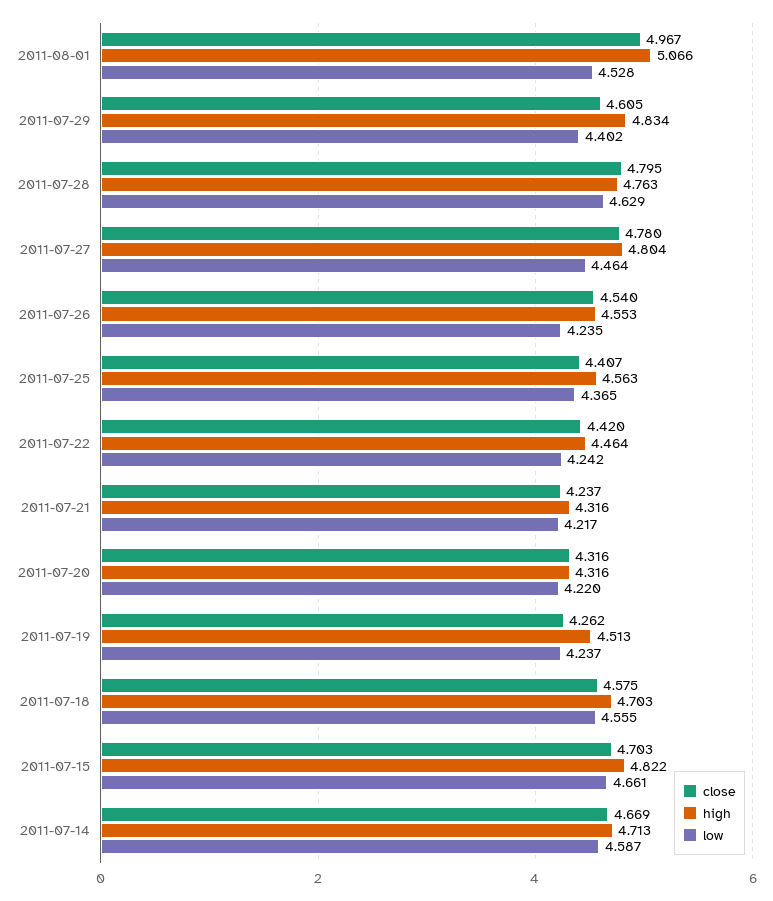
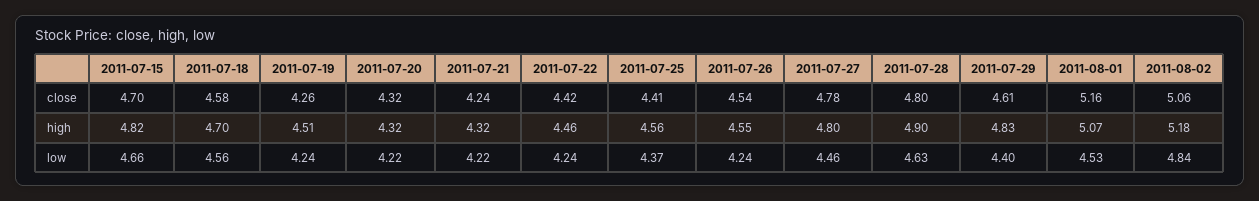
close, 2011-08-01: 4.967 -> 5.16
high, 2011-07-28: 4.763 -> 4.9
close, 2011-07-14: 4.669 -> none
high, 2011-07-14: 4.713 -> none
low, 2011-07-14: 4.587 -> none
close, 2011-08-02: none -> 5.06
high, 2011-08-02: none -> 5.18
low, 2011-08-02: none -> 4.84

